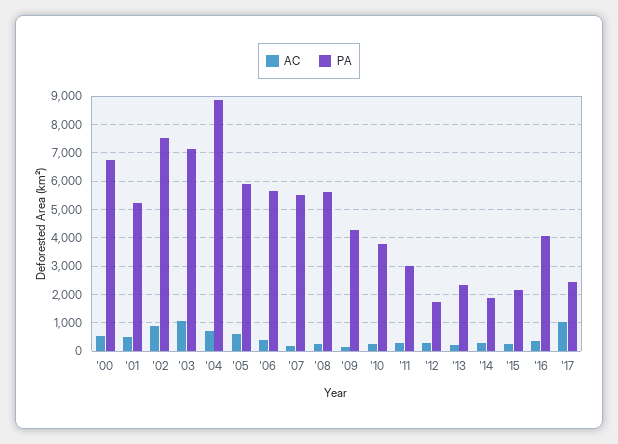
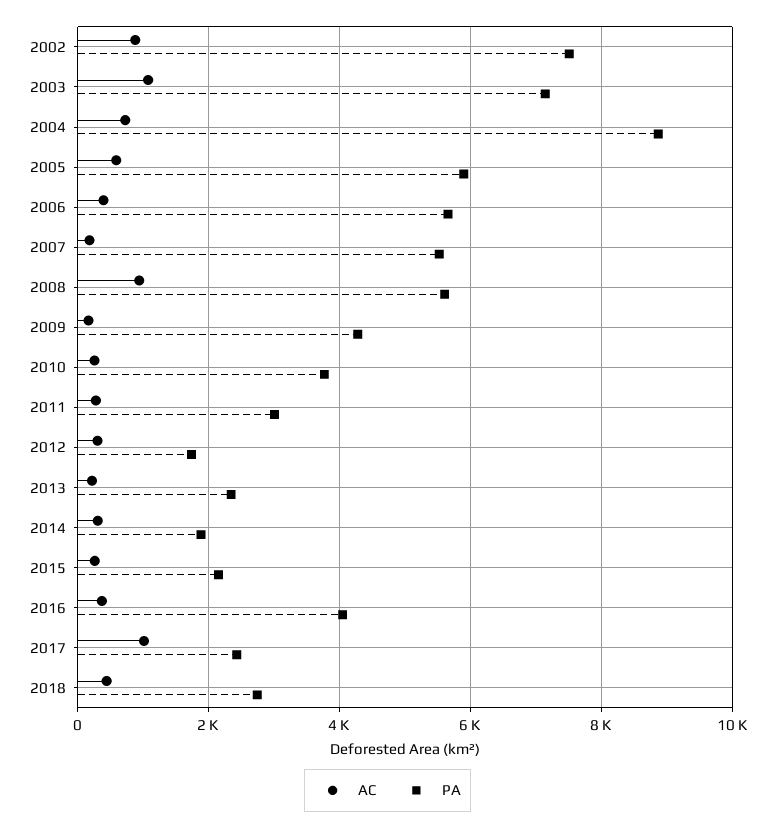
AC, '00: 500 -> none
PA, '00: 6750 -> none
AC, '01: 500 -> none
PA, '01: 5250 -> none
AC, '08: 250 -> 1000
AC, 2018: none -> 400
PA, 2018: none -> 2800

